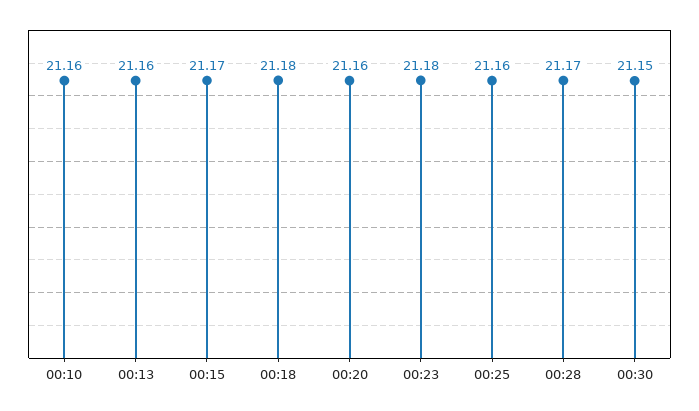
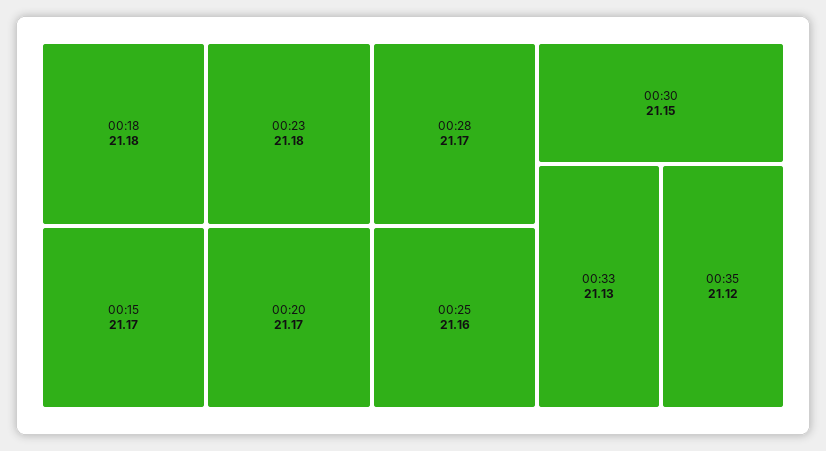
00:10: 21.16 -> none
00:13: 21.16 -> none
00:20: 21.16 -> 21.17
00:33: none -> 21.13
00:35: none -> 21.12

